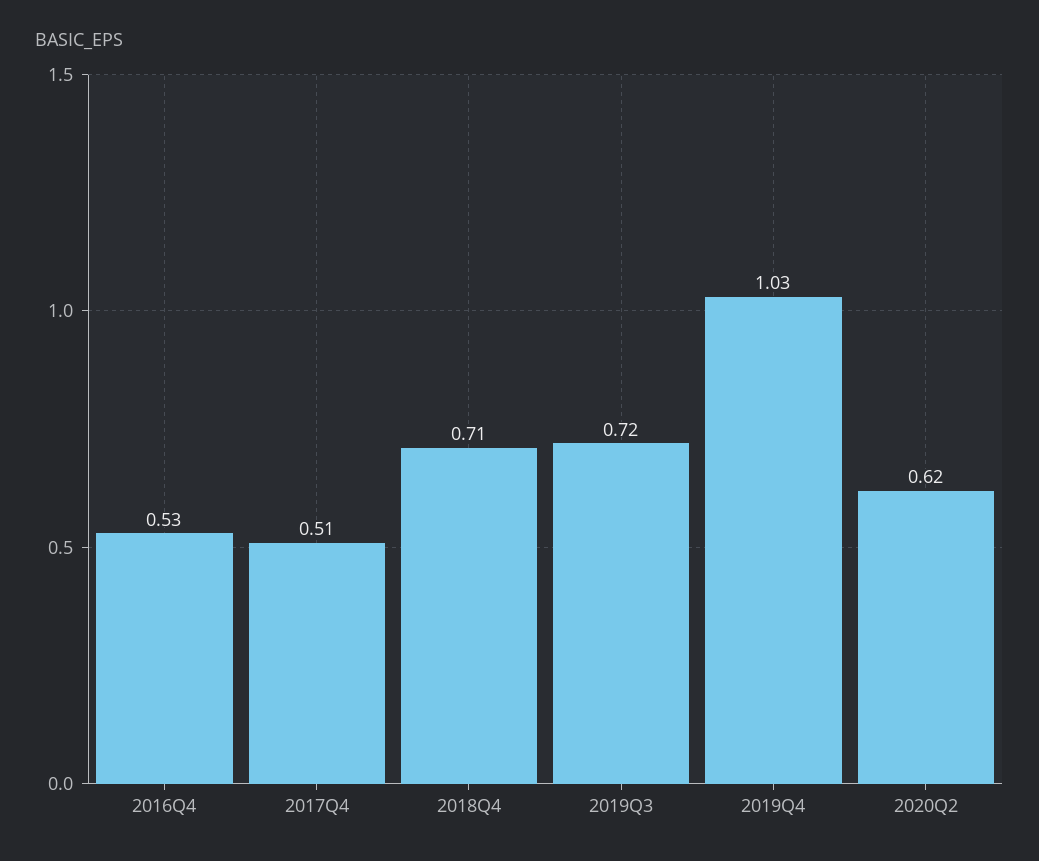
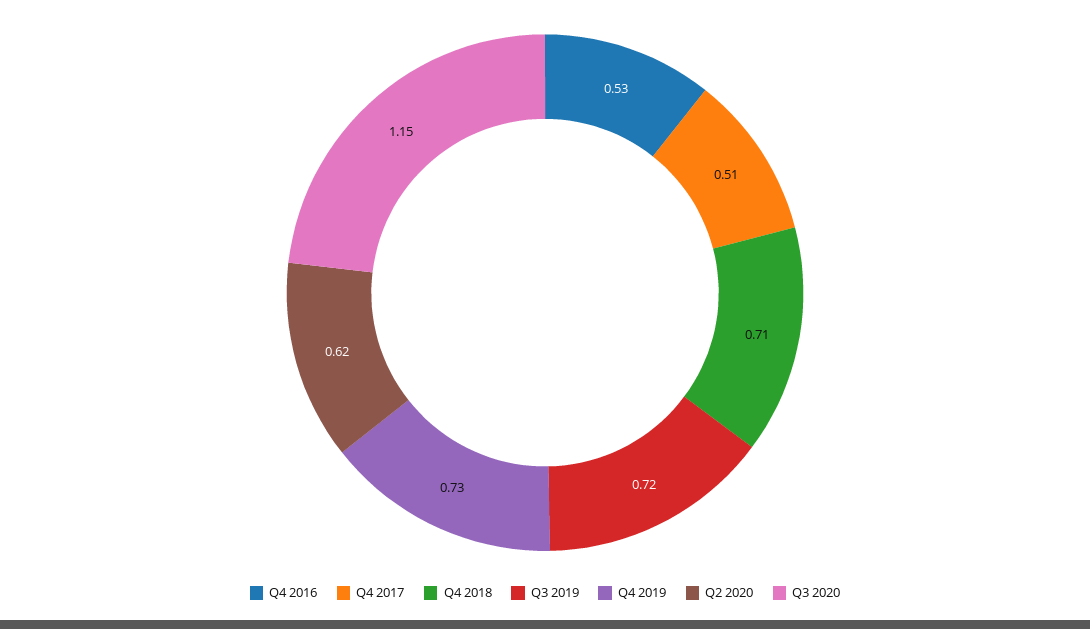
2019Q4: 1.03 -> 0.73
Q3 2020: none -> 1.15

